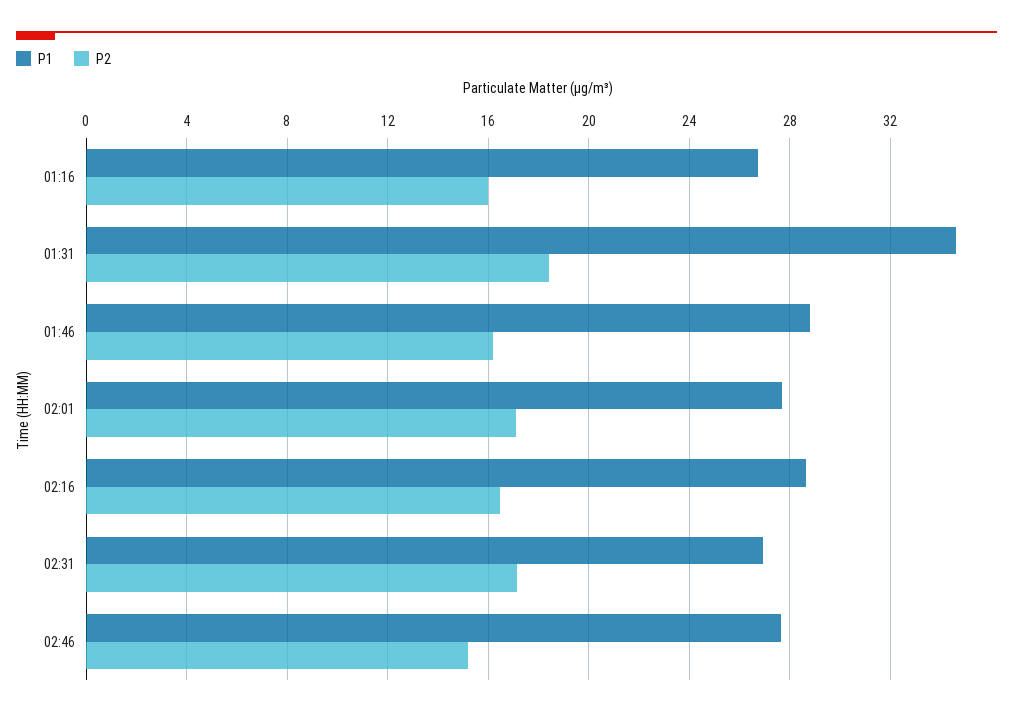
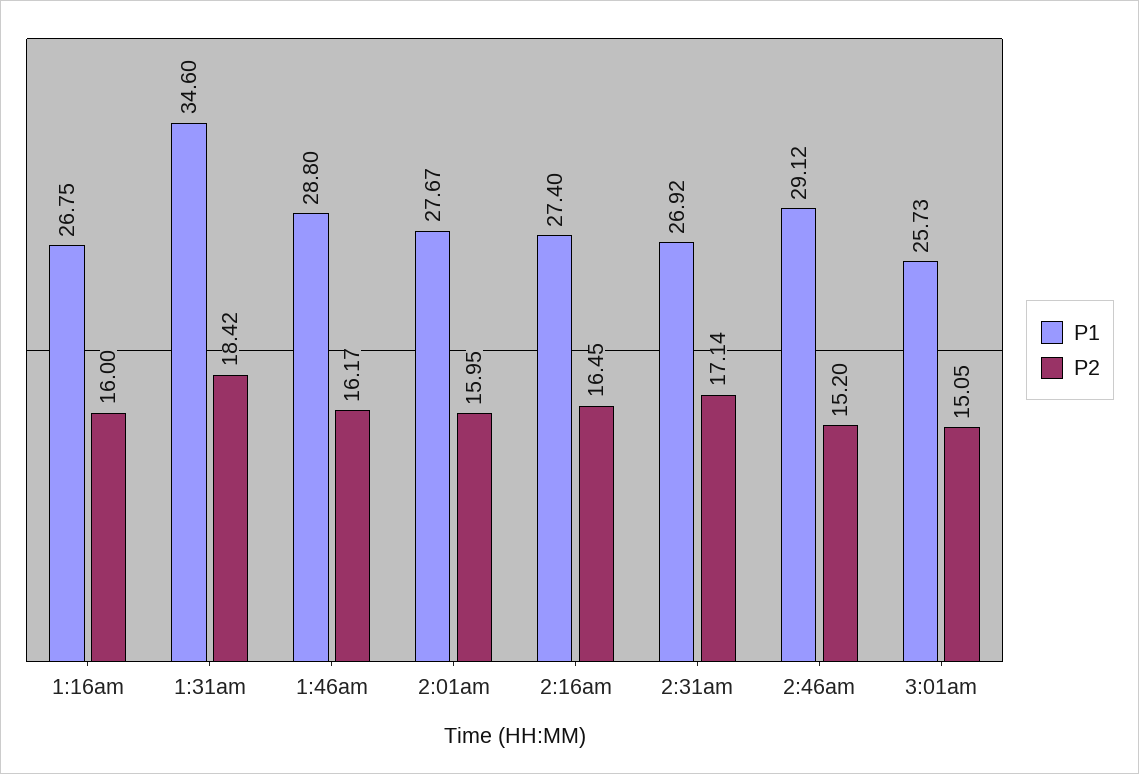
P2, 02:01: 17 -> 15.95
P1, 02:16: 28.5 -> 27.4
P1, 02:46: 27.5 -> 29.12
P1, 3:01am: none -> 25.73
P2, 3:01am: none -> 15.05

